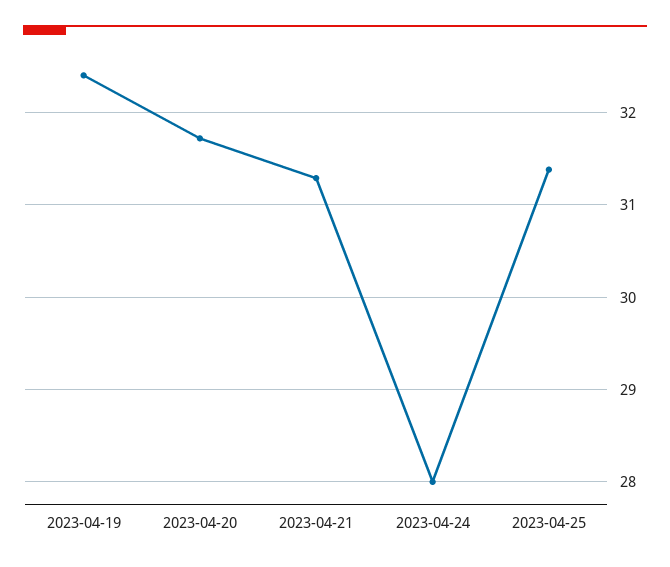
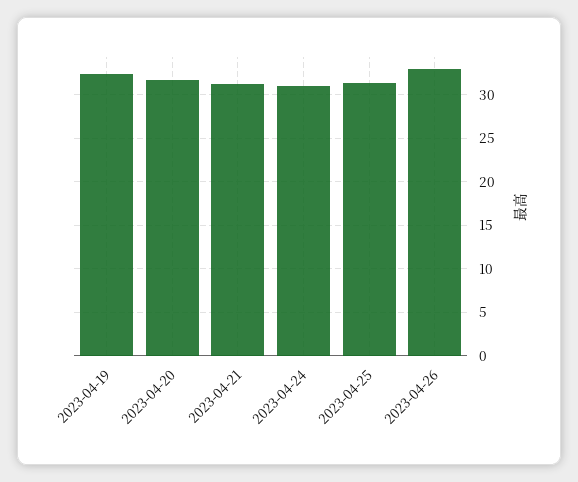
2023-04-24: 28 -> 31
2023-04-26: none -> 33

